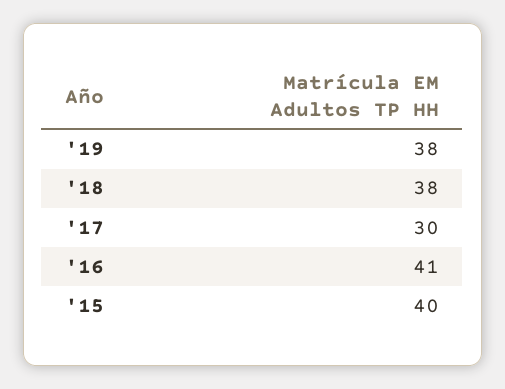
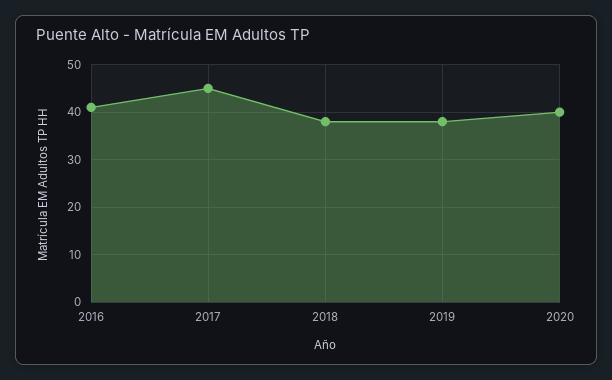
'17: 30 -> 45
'15: 40 -> none
2020: none -> 40

